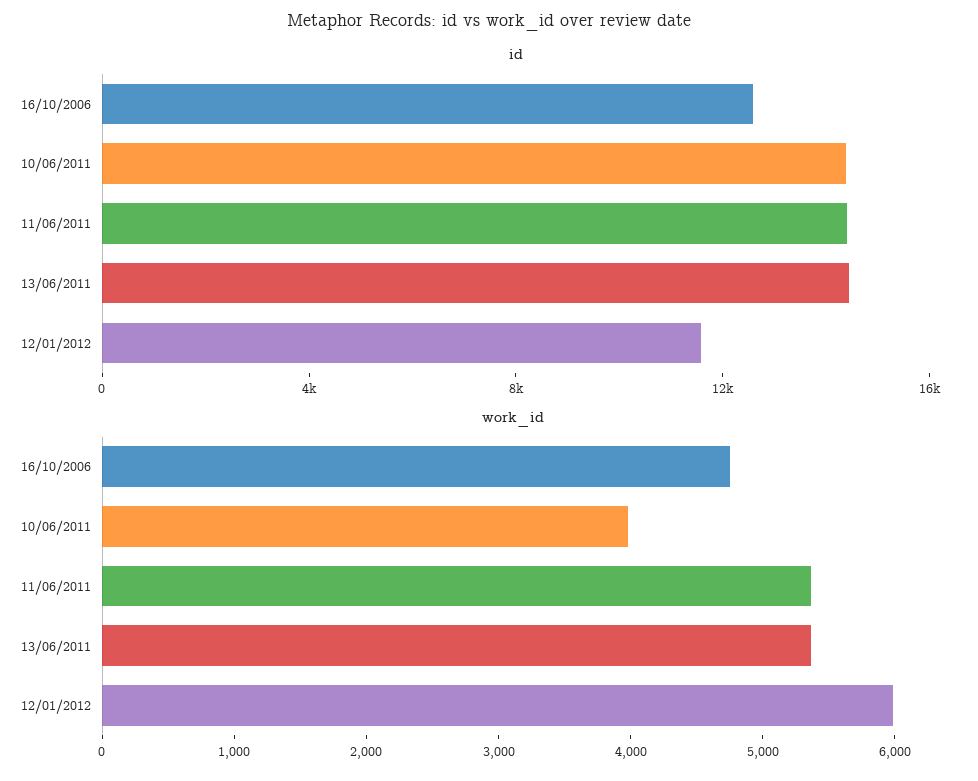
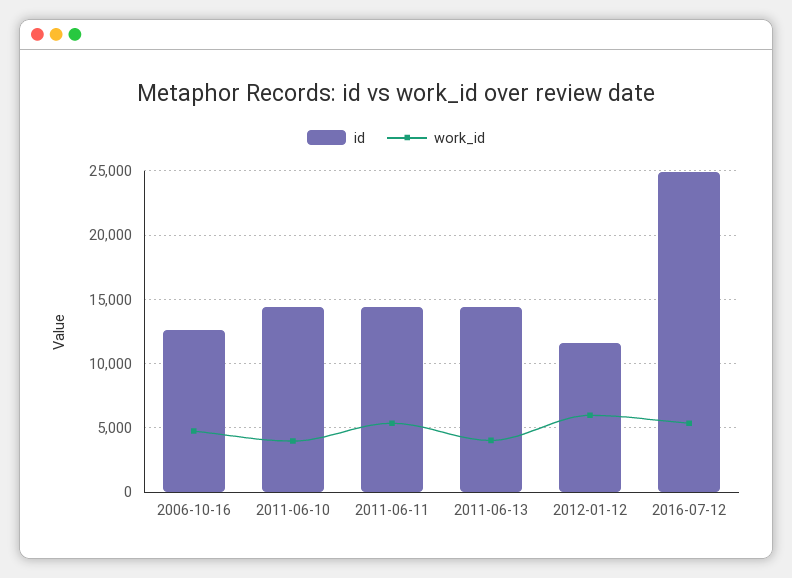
work_id, 13/06/2011: 5400 -> 4000
id, 2016-07-12: none -> 25000
work_id, 2016-07-12: none -> 5500

